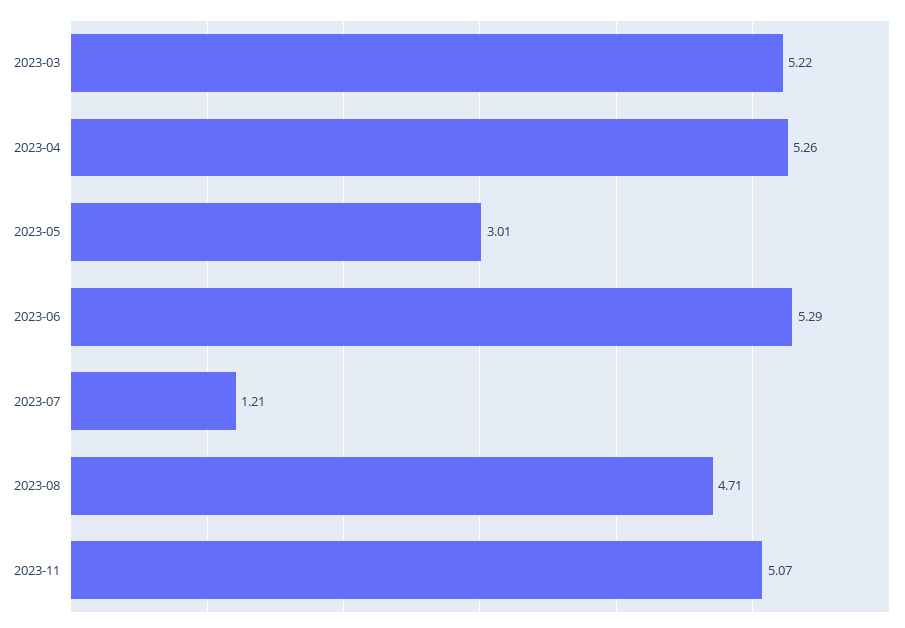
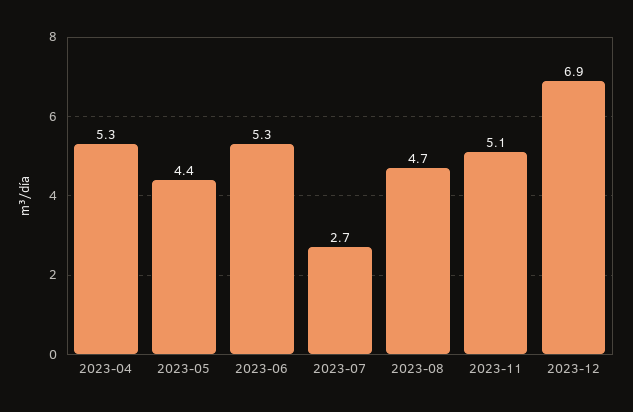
2023-03: 5.22 -> none
2023-05: 3.01 -> 4.4
2023-07: 1.21 -> 2.7
2023-12: none -> 6.9

